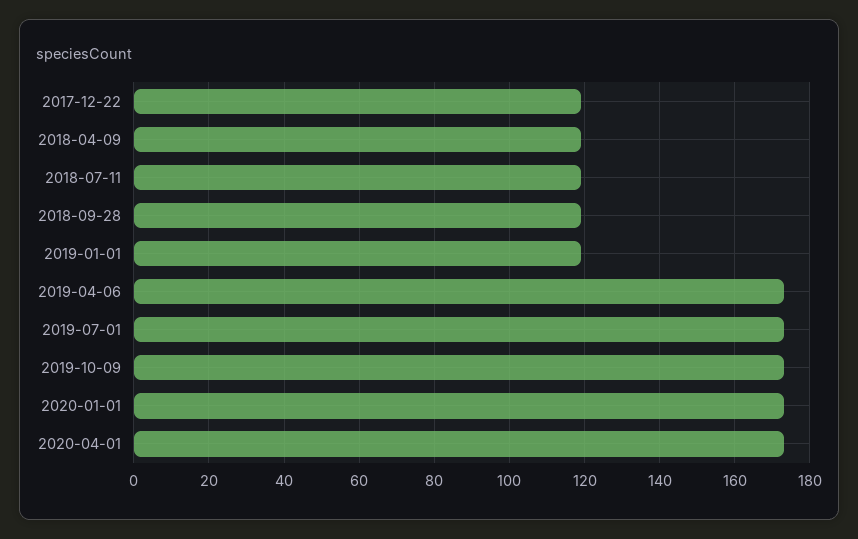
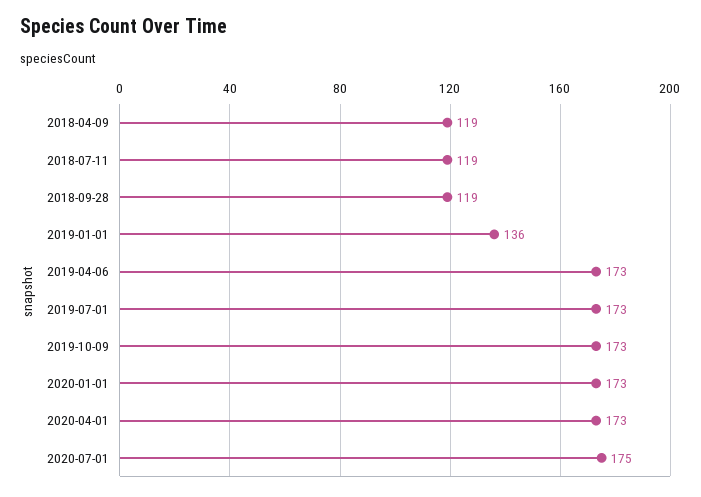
2017-12-22: 120 -> none
2019-01-01: 120 -> 136
2020-07-01: none -> 175

